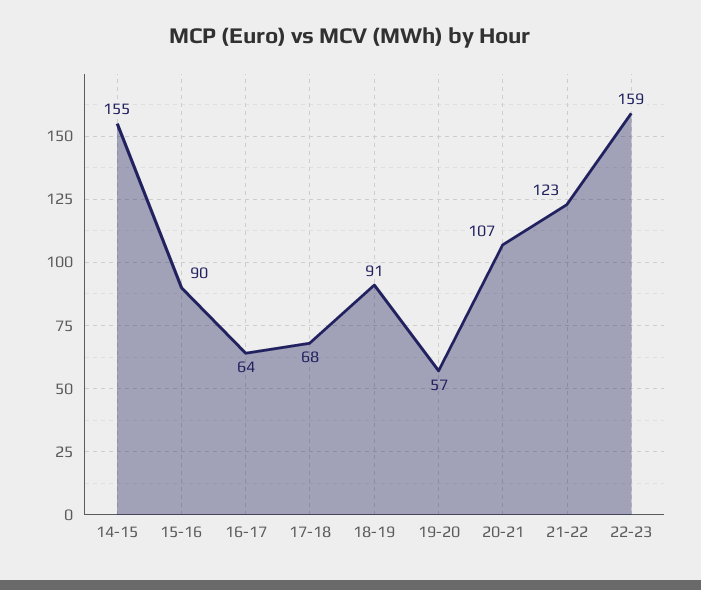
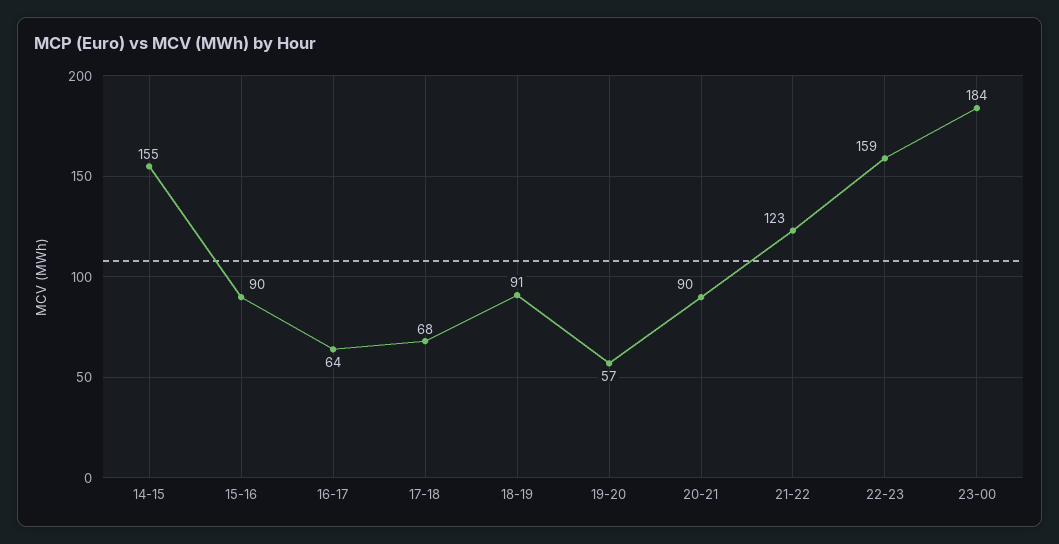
20-21: 107 -> 90
23-00: none -> 184

